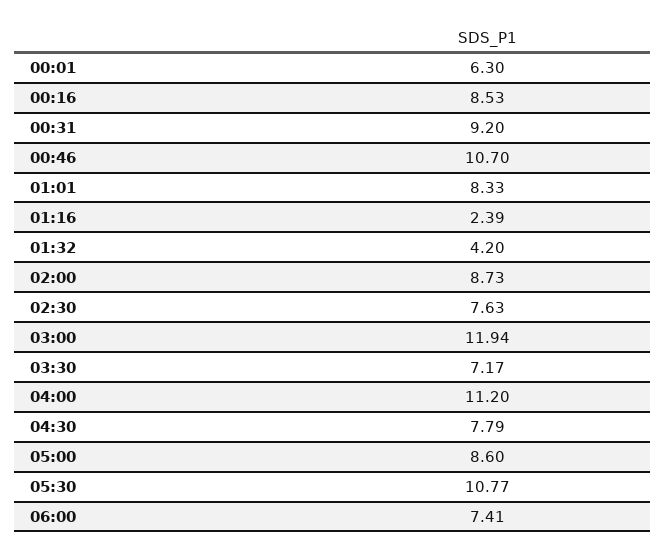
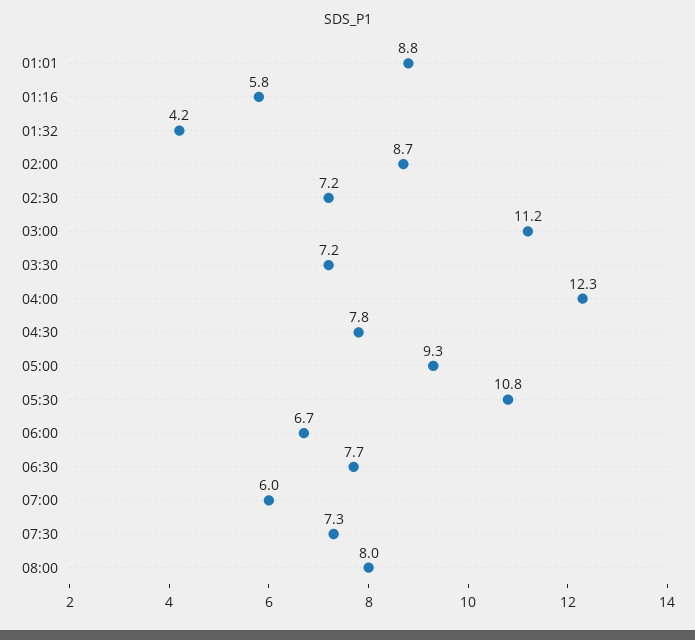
00:01: 6.3 -> none
00:16: 8.53 -> none
00:31: 9.2 -> none
00:46: 10.7 -> none
01:01: 8.33 -> 8.8
01:16: 2.39 -> 5.8
02:30: 7.63 -> 7.2
03:00: 11.94 -> 11.2
04:00: 11.2 -> 12.3
05:00: 8.6 -> 9.3
06:00: 7.41 -> 6.7
06:30: none -> 7.7
07:00: none -> 6
07:30: none -> 7.3
08:00: none -> 8

